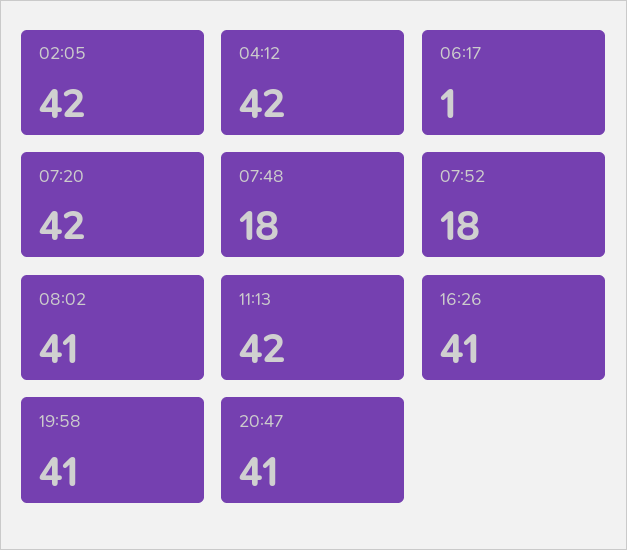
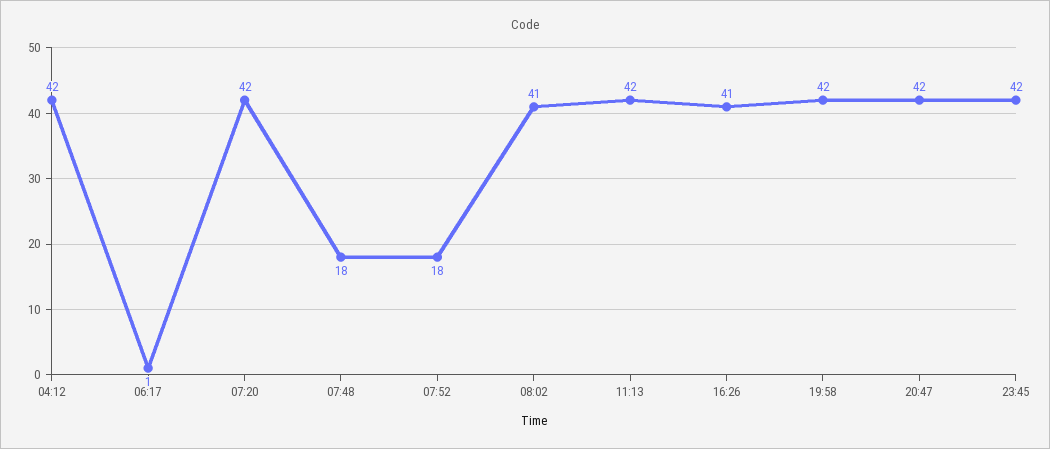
02:05: 42 -> none
19:58: 41 -> 42
20:47: 41 -> 42
23:45: none -> 42

